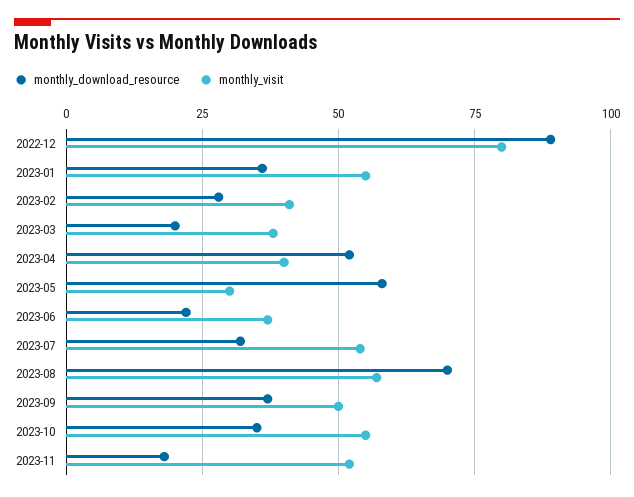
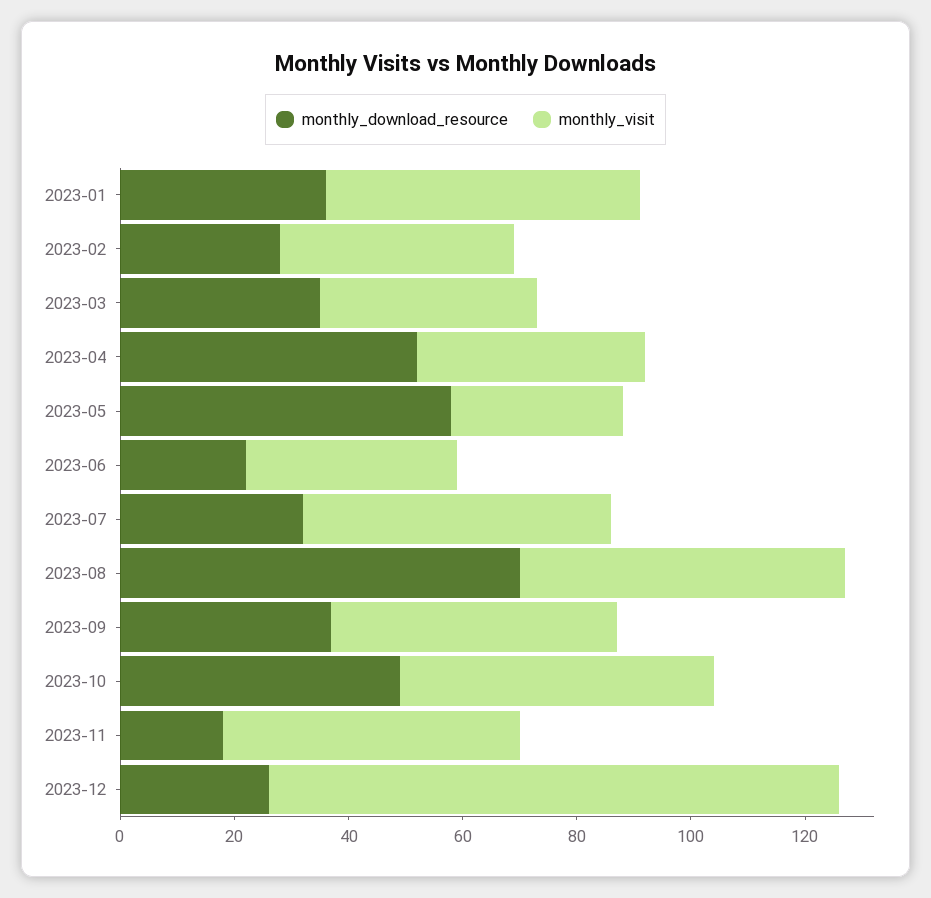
monthly_download_resource, 2022-12: 90 -> none
monthly_visit, 2022-12: 80 -> none
monthly_download_resource, 2023-03: 20 -> 35
monthly_download_resource, 2023-10: 35 -> 50
monthly_download_resource, 2023-12: none -> 25
monthly_visit, 2023-12: none -> 100

